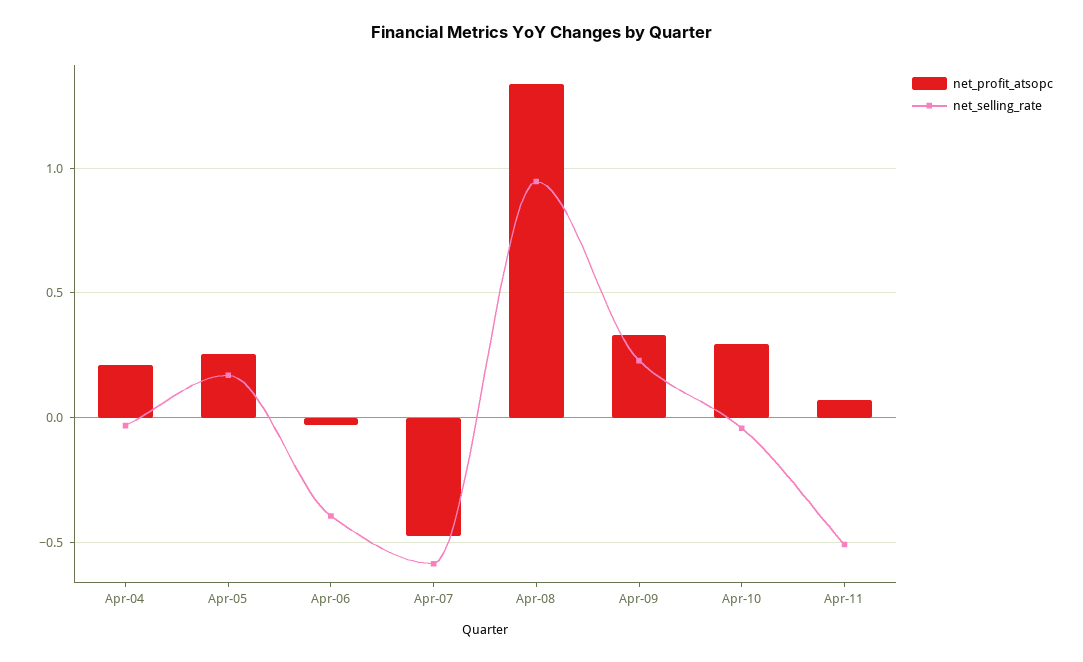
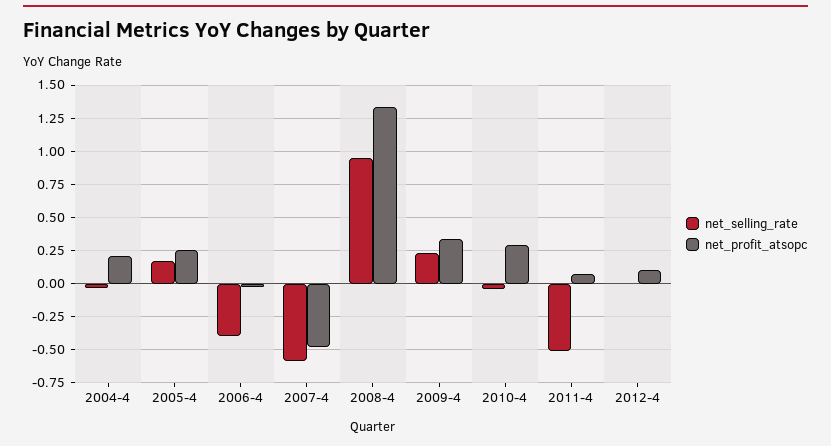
net_selling_rate, 2012-4: none -> 0
net_profit_atsopc, 2012-4: none -> 0.1

